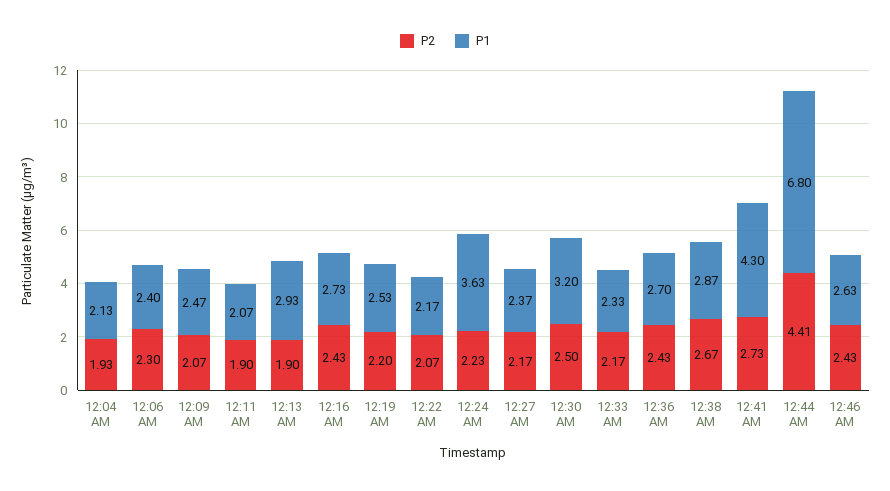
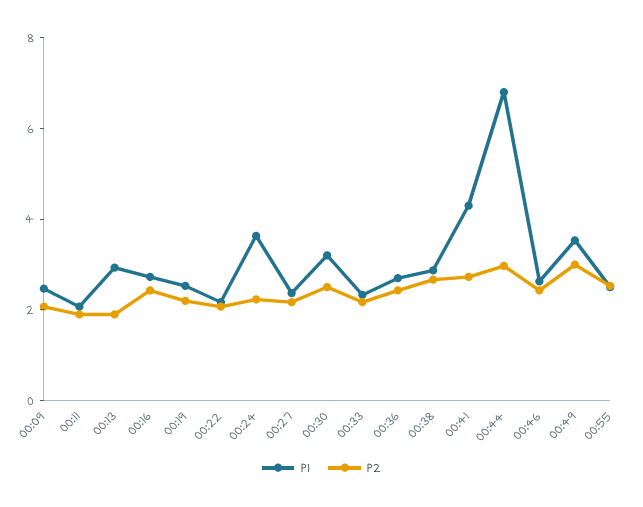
P2, 12:04 AM: 1.93 -> none
P1, 12:04 AM: 2.13 -> none
P2, 12:06 AM: 2.3 -> none
P1, 12:06 AM: 2.4 -> none
P2, 12:44 AM: 4.41 -> 3
P1, 00:49: none -> 3.5
P2, 00:49: none -> 3
P1, 00:55: none -> 2.5
P2, 00:55: none -> 2.5

